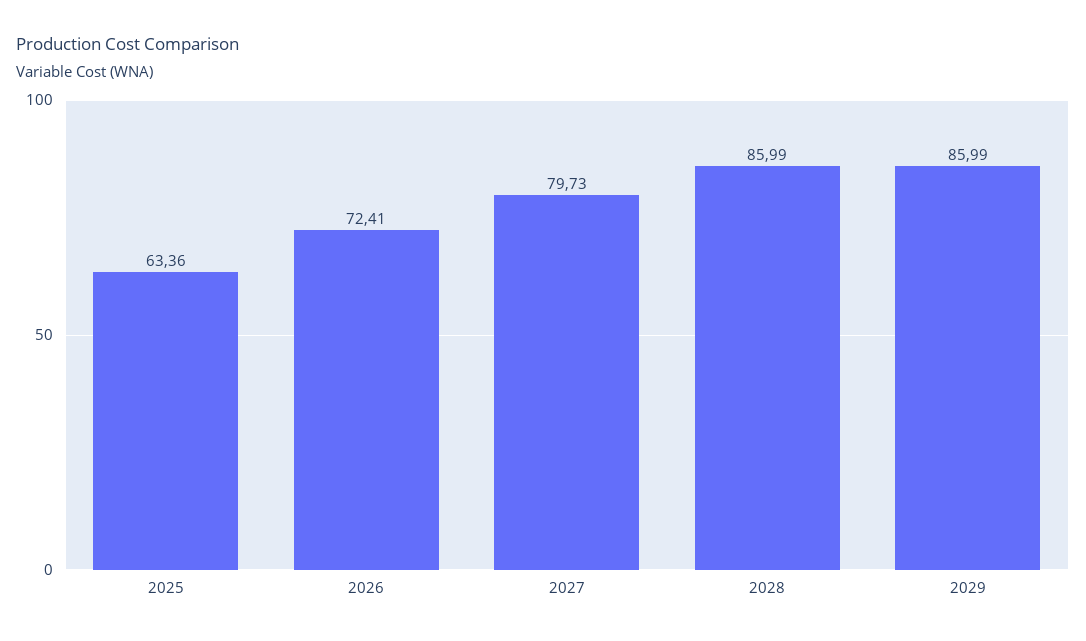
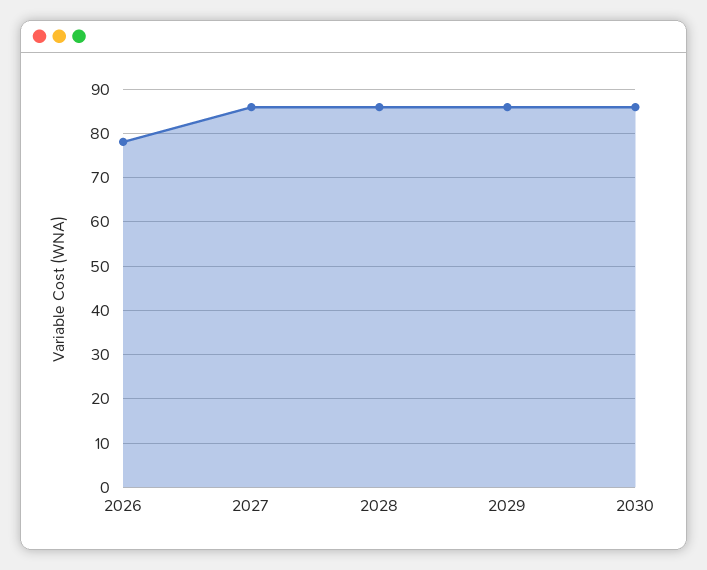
2025: 63.36 -> none
2026: 72.41 -> 78
2027: 79.73 -> 86
2030: none -> 86

